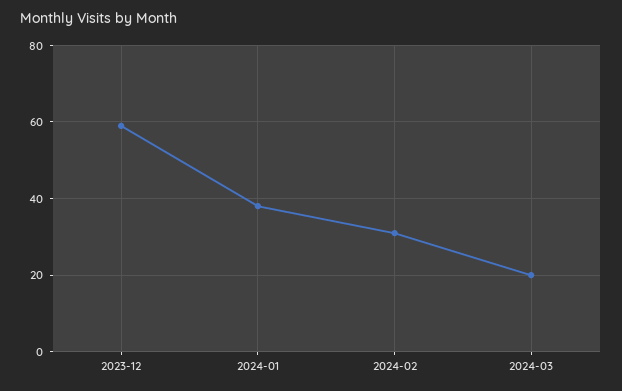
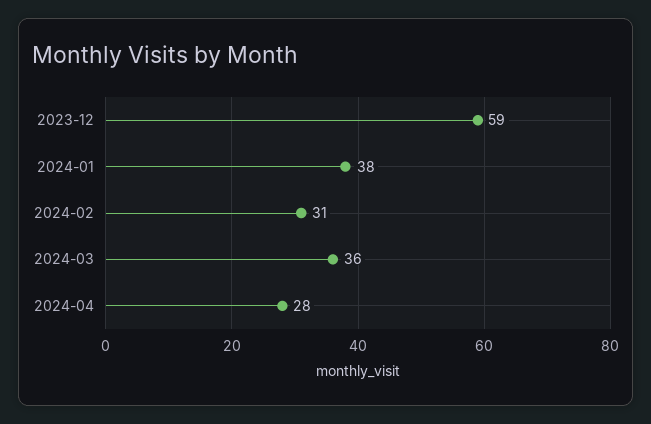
2024-03: 20 -> 36
2024-04: none -> 28

